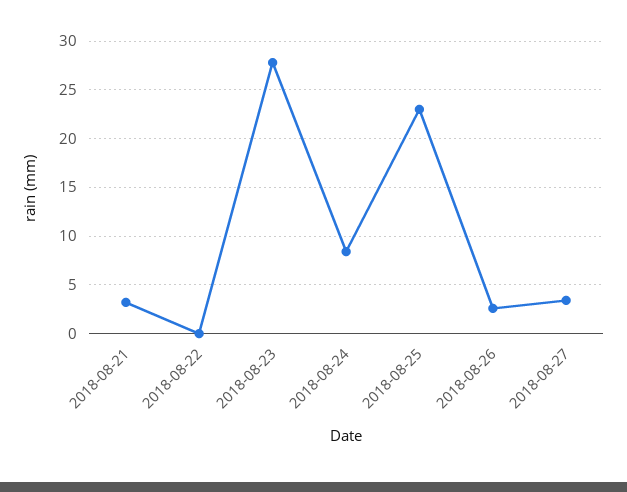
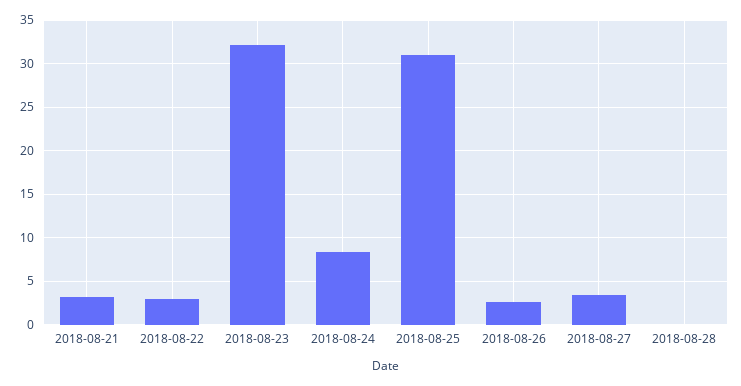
2018-08-22: 0 -> 3
2018-08-23: 28 -> 32
2018-08-25: 23 -> 31
2018-08-28: none -> 0

